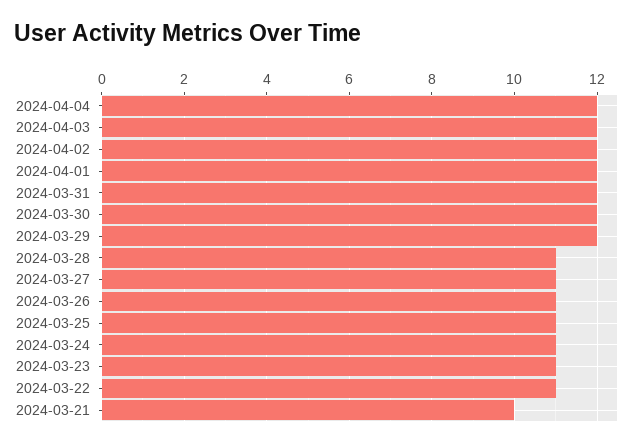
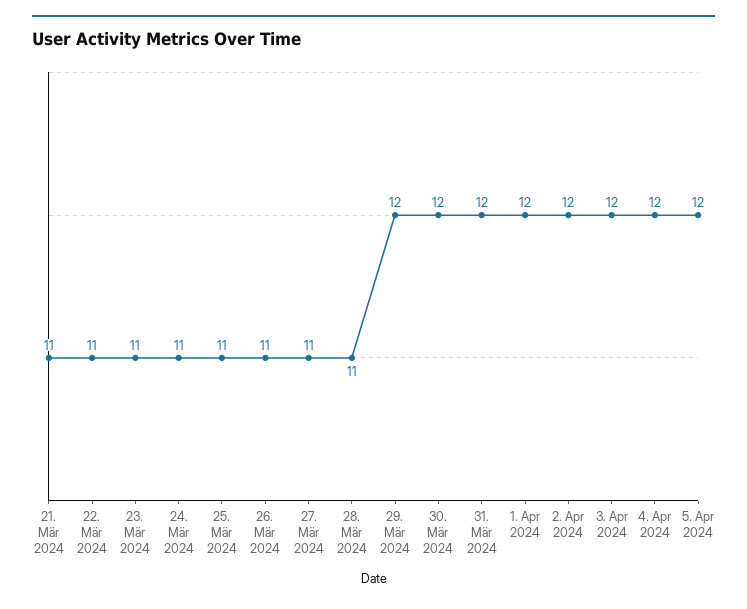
2024-03-21: 10 -> 11
5. Apr 2024: none -> 12

